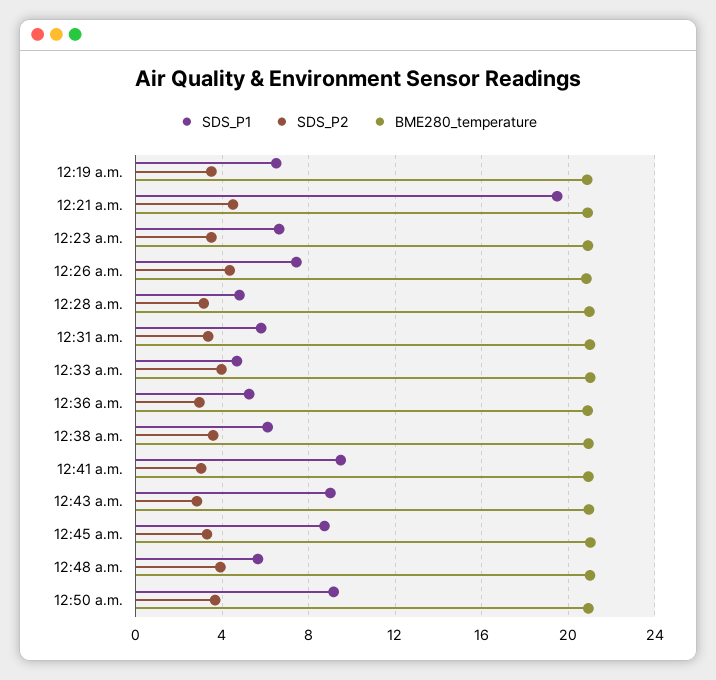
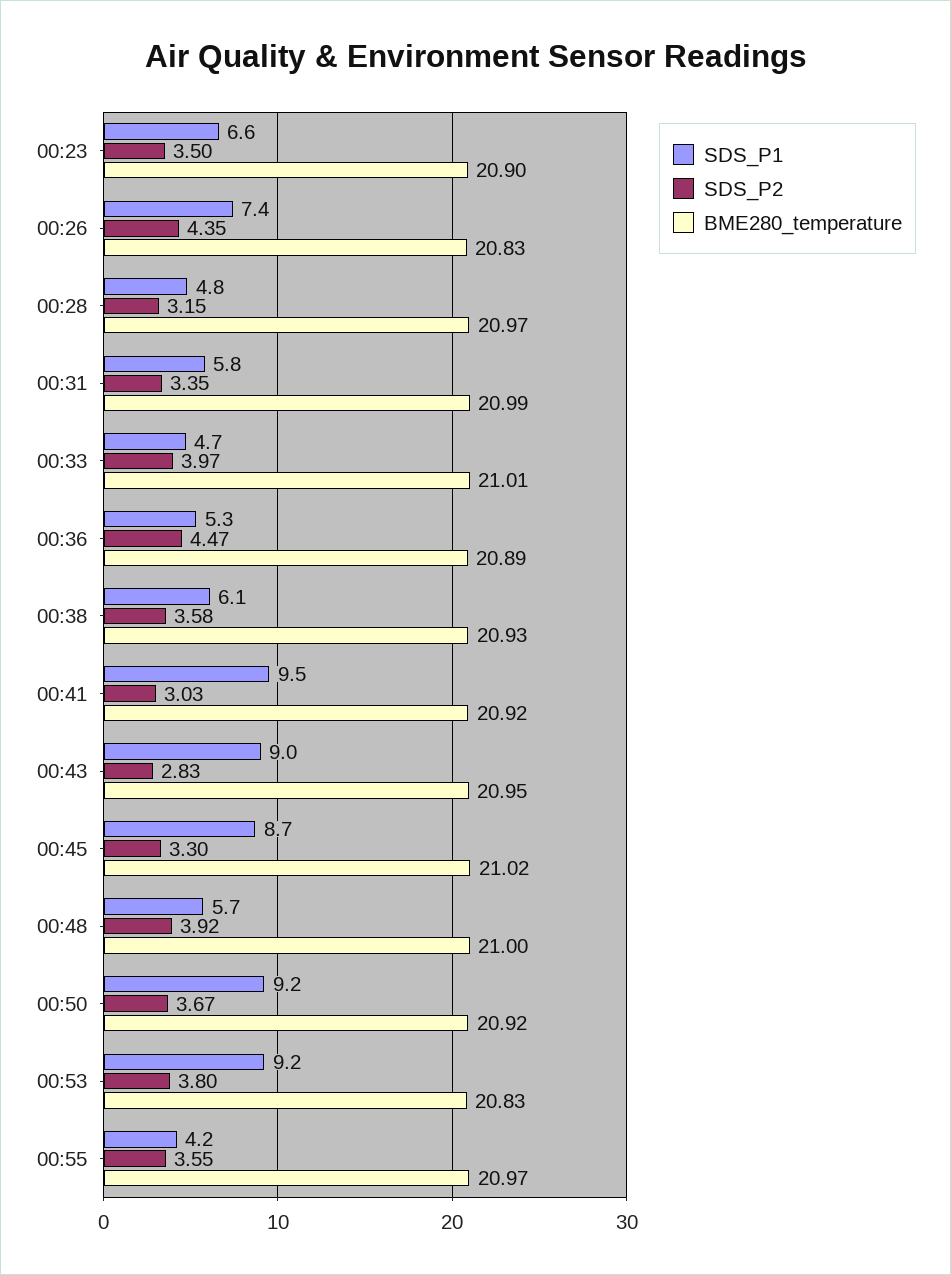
SDS_P1, 12:19 a.m.: 6.5 -> none
SDS_P2, 12:19 a.m.: 3.5 -> none
BME280_temperature, 12:19 a.m.: 21 -> none
SDS_P1, 12:21 a.m.: 19.5 -> none
SDS_P2, 12:21 a.m.: 4.5 -> none
BME280_temperature, 12:21 a.m.: 21 -> none
SDS_P2, 12:36 a.m.: 3 -> 4.47
SDS_P1, 00:53: none -> 9.2
SDS_P2, 00:53: none -> 3.8
BME280_temperature, 00:53: none -> 20.83
SDS_P1, 00:55: none -> 4.2
SDS_P2, 00:55: none -> 3.55
BME280_temperature, 00:55: none -> 20.97

